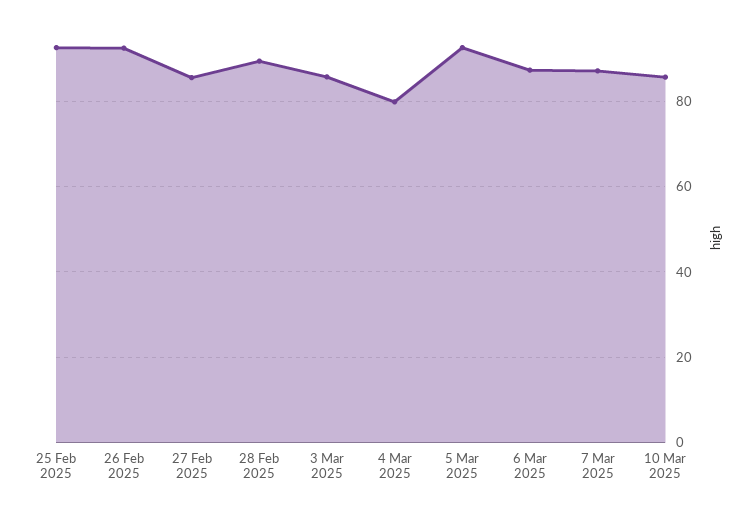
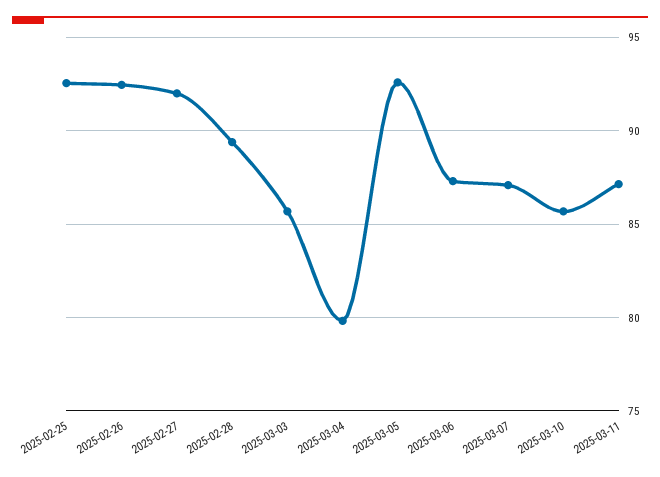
27 Feb 2025: 86 -> 92
2025-03-11: none -> 87

